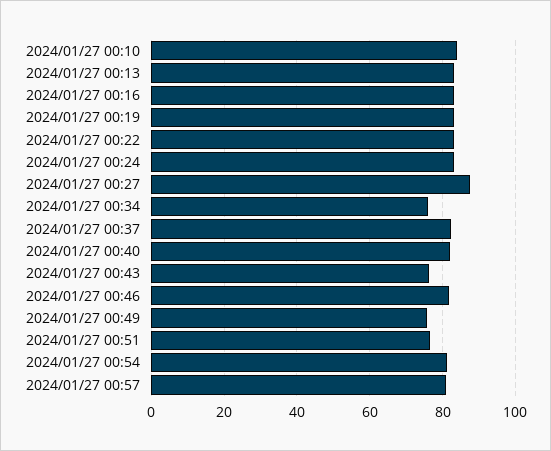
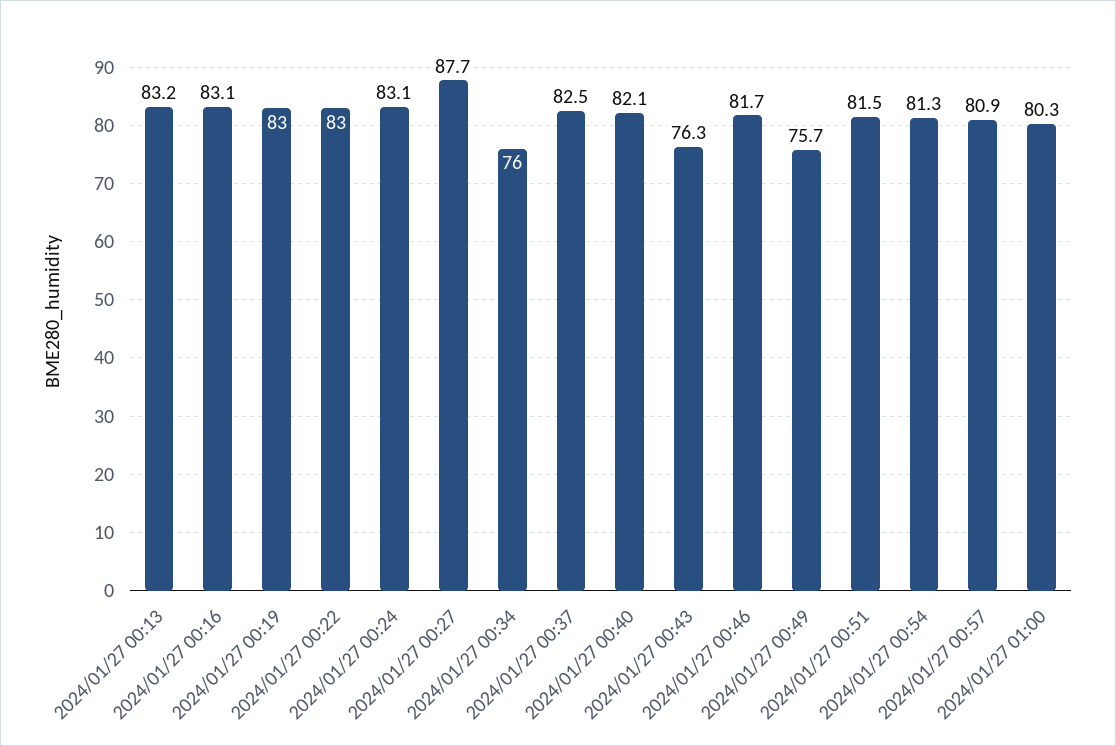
2024/01/27 00:10: 84 -> none
2024/01/27 00:51: 76 -> 81.5
2024/01/27 01:00: none -> 80.3

